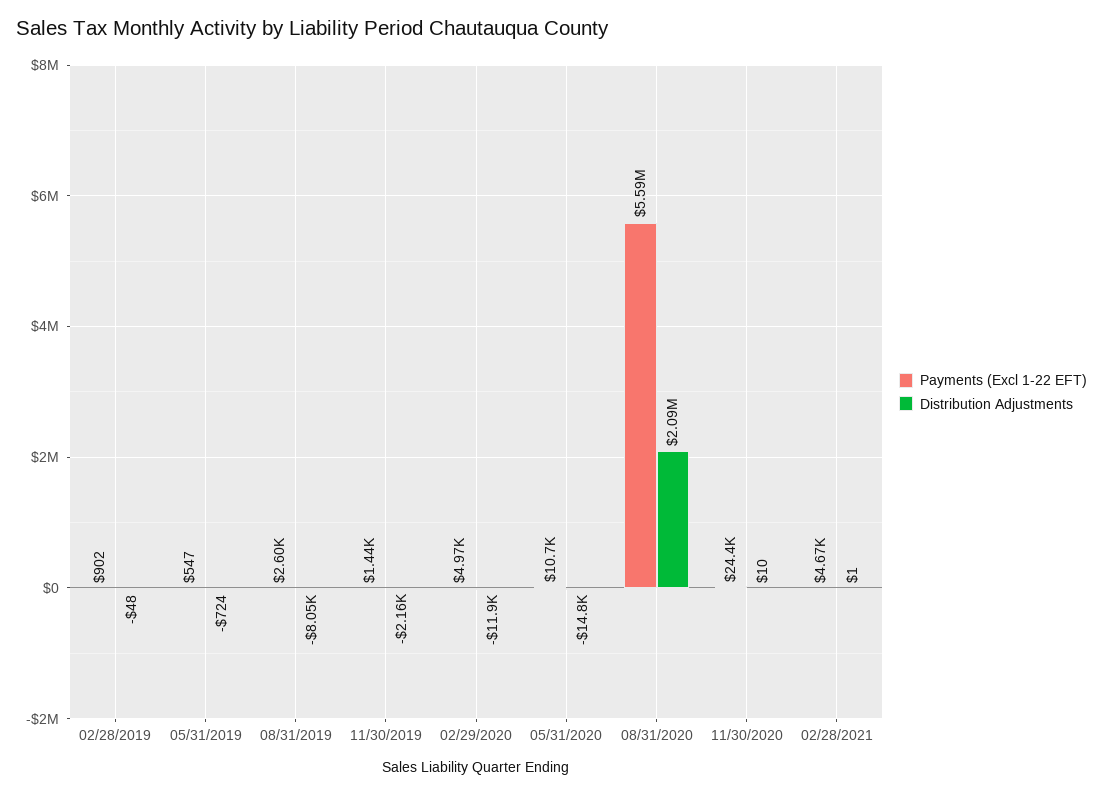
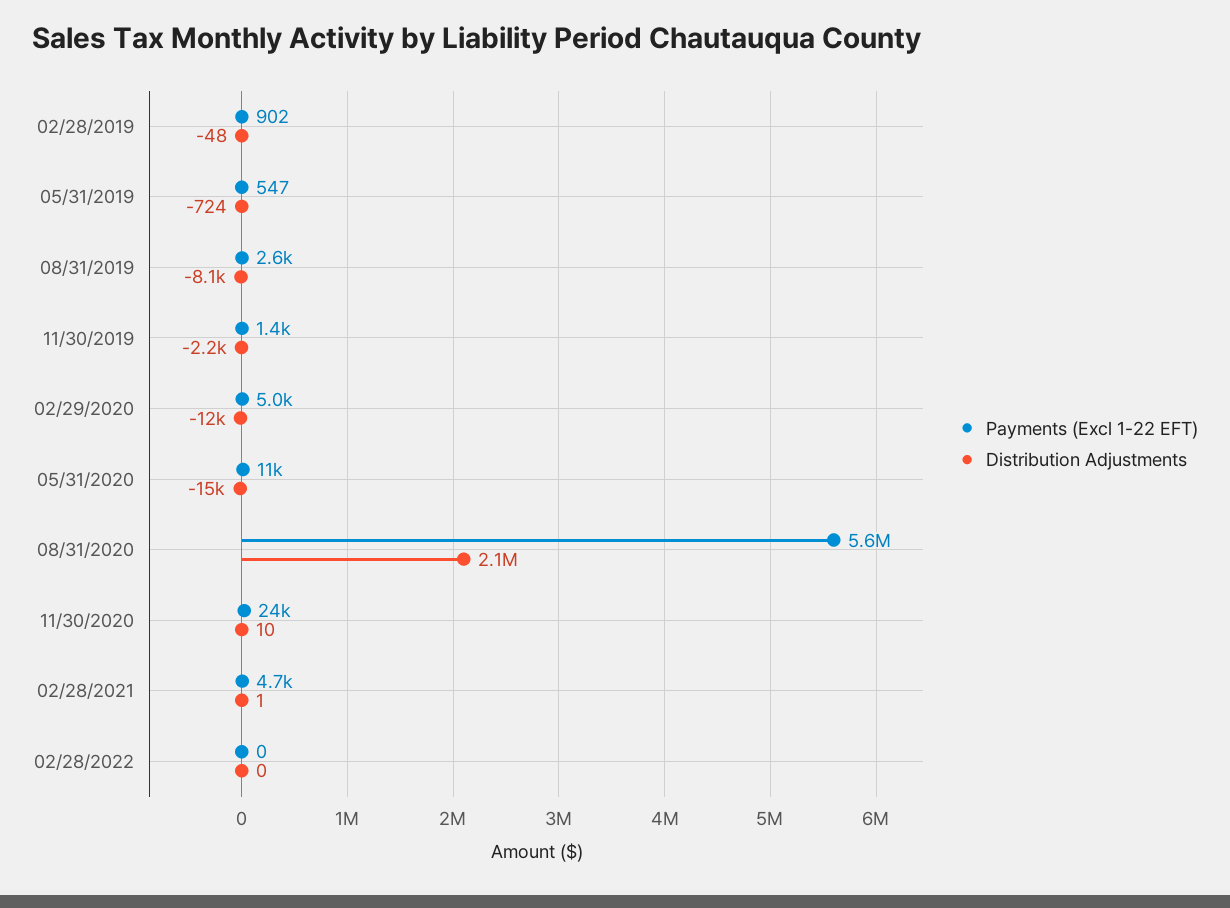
Payments (Excl 1-22 EFT), 02/28/2022: none -> 0
Distribution Adjustments, 02/28/2022: none -> 0

